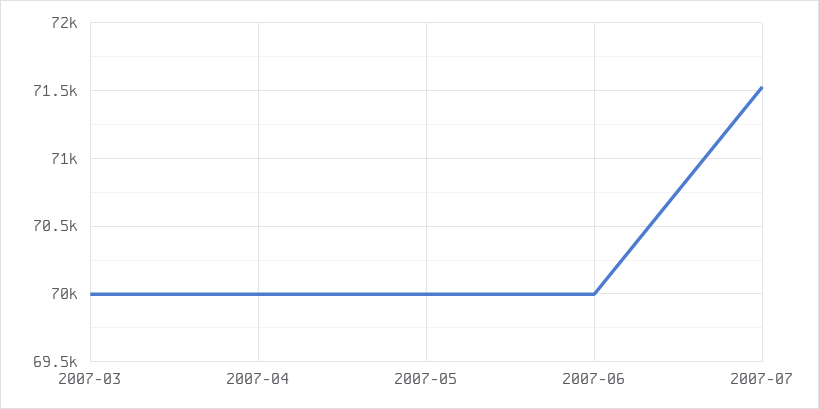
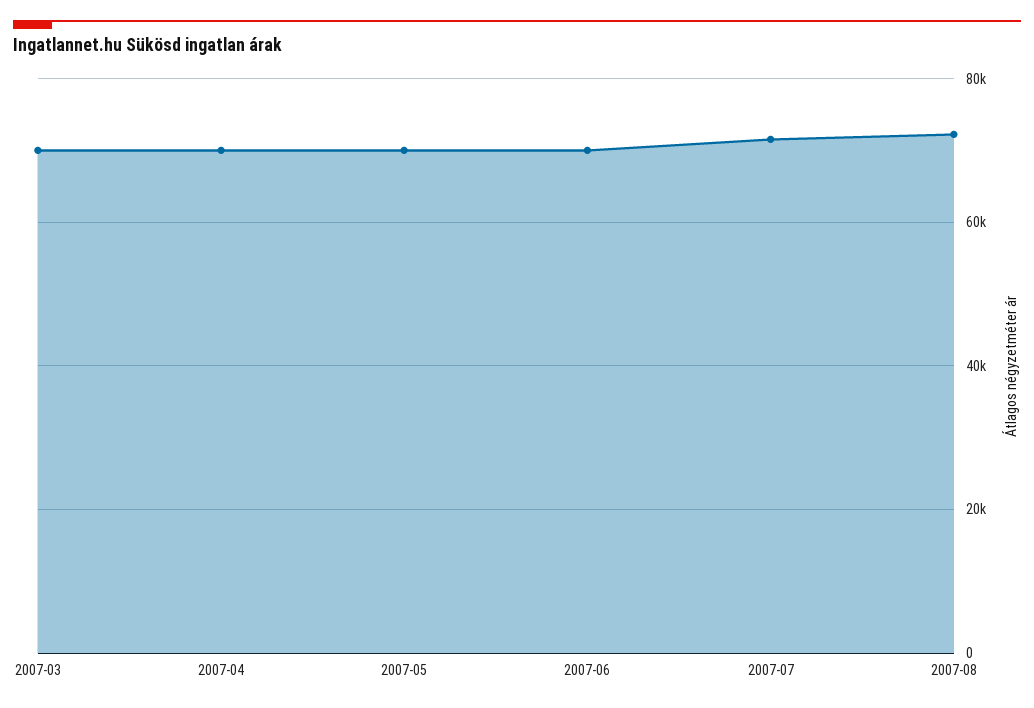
2007-08: none -> 72000

